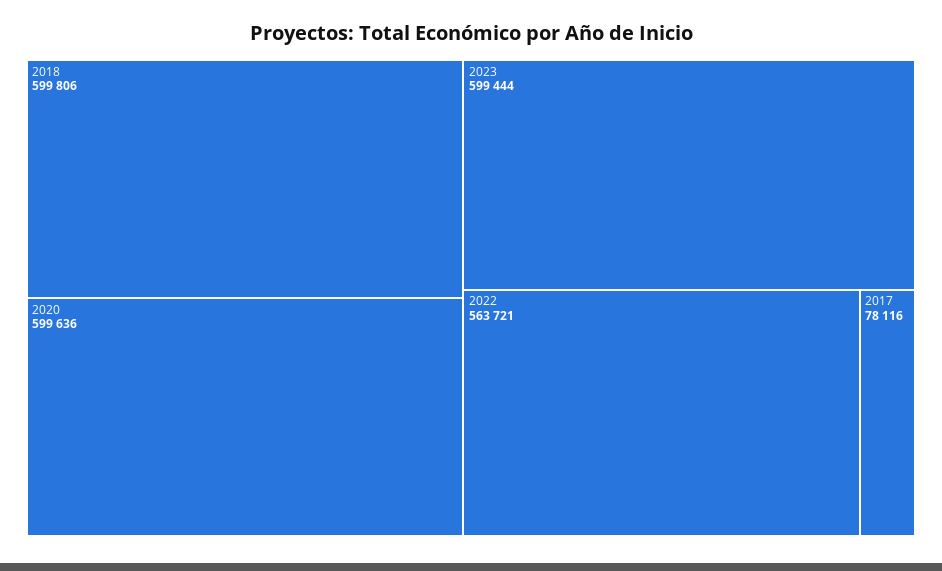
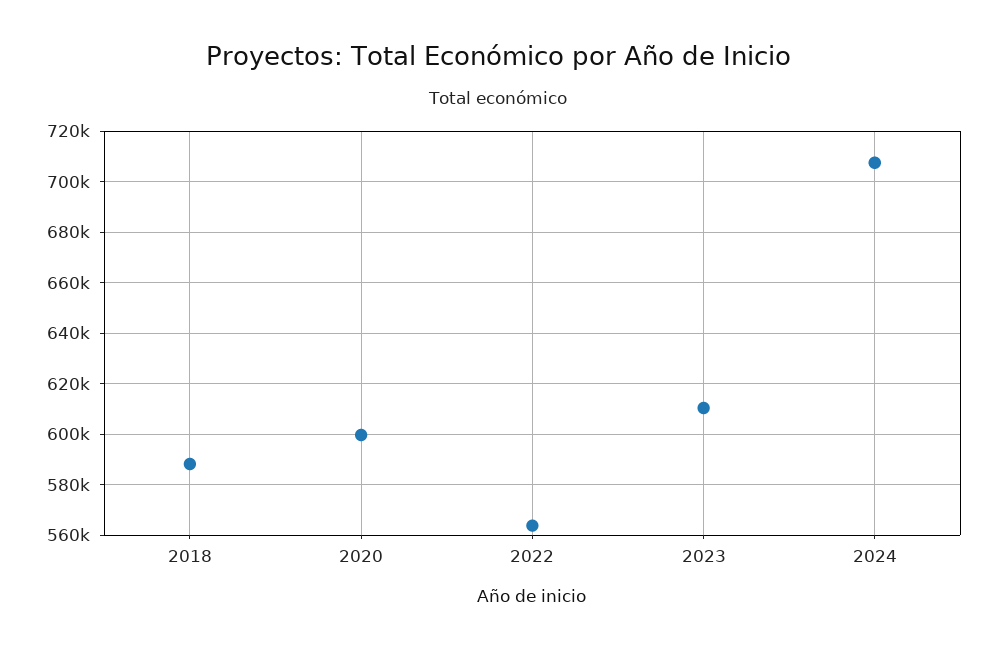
2018: 599806 -> 587500
2023: 599444 -> 610000
2017: 78116 -> none
2024: none -> 707500

